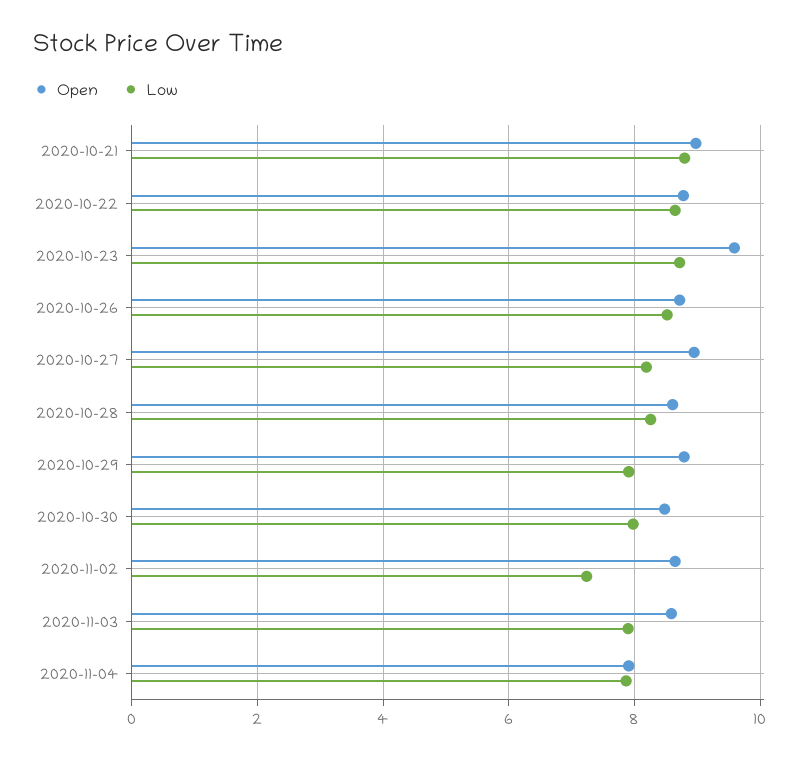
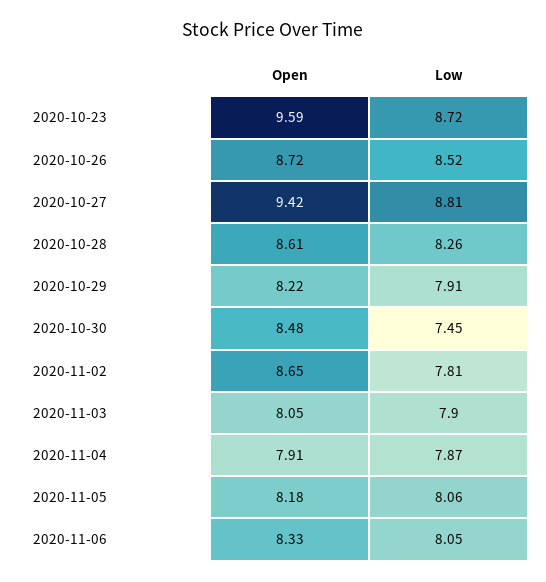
Open, 2020-10-21: 9 -> none
Low, 2020-10-21: 8.8 -> none
Open, 2020-10-22: 8.8 -> none
Low, 2020-10-22: 8.6 -> none
Open, 2020-10-27: 9 -> 9.42
Low, 2020-10-27: 8.2 -> 8.81
Open, 2020-10-29: 8.8 -> 8.22
Low, 2020-10-30: 8 -> 7.45
Low, 2020-11-02: 7.2 -> 7.81
Open, 2020-11-03: 8.6 -> 8.05
Open, 2020-11-05: none -> 8.18
Low, 2020-11-05: none -> 8.06
Open, 2020-11-06: none -> 8.33
Low, 2020-11-06: none -> 8.05

